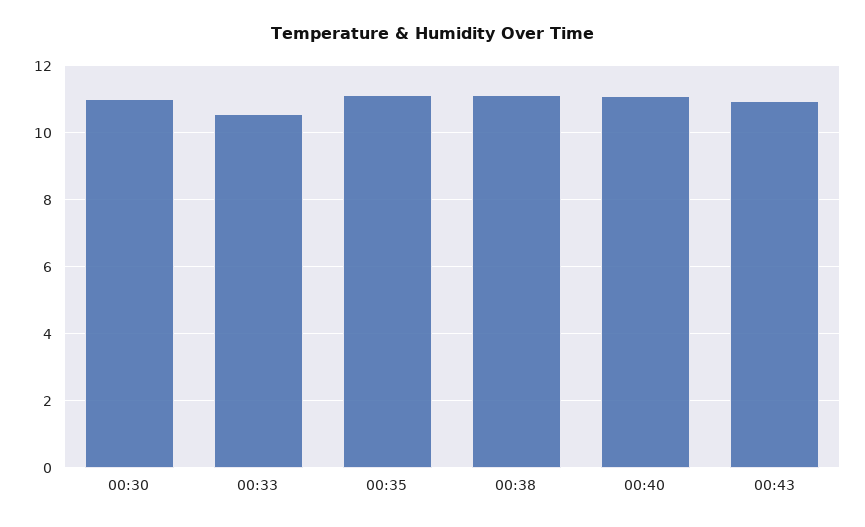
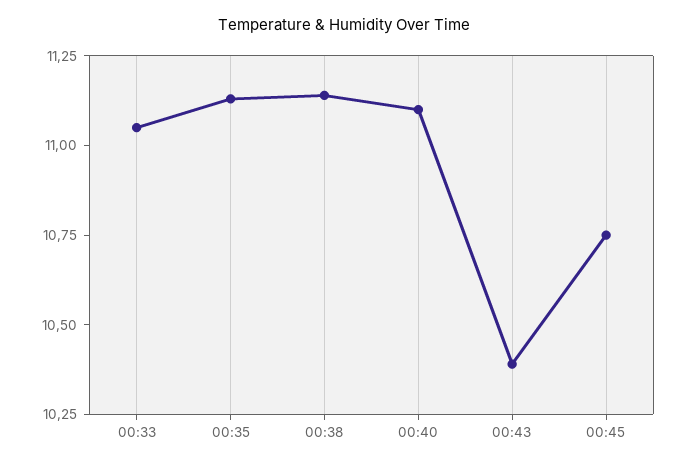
00:30: 11 -> none
00:33: 10.6 -> 11.05
00:43: 11 -> 10.4
00:45: none -> 10.75

